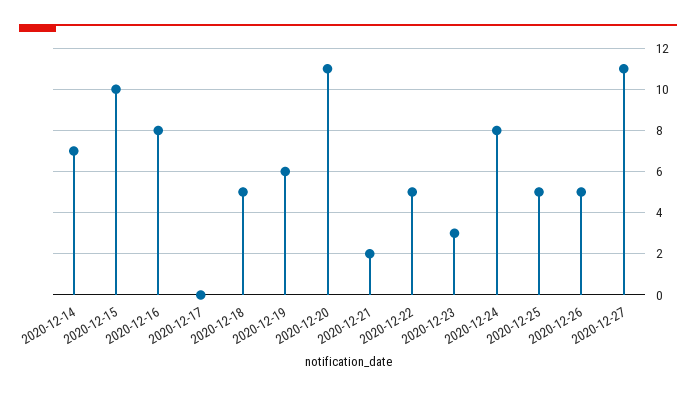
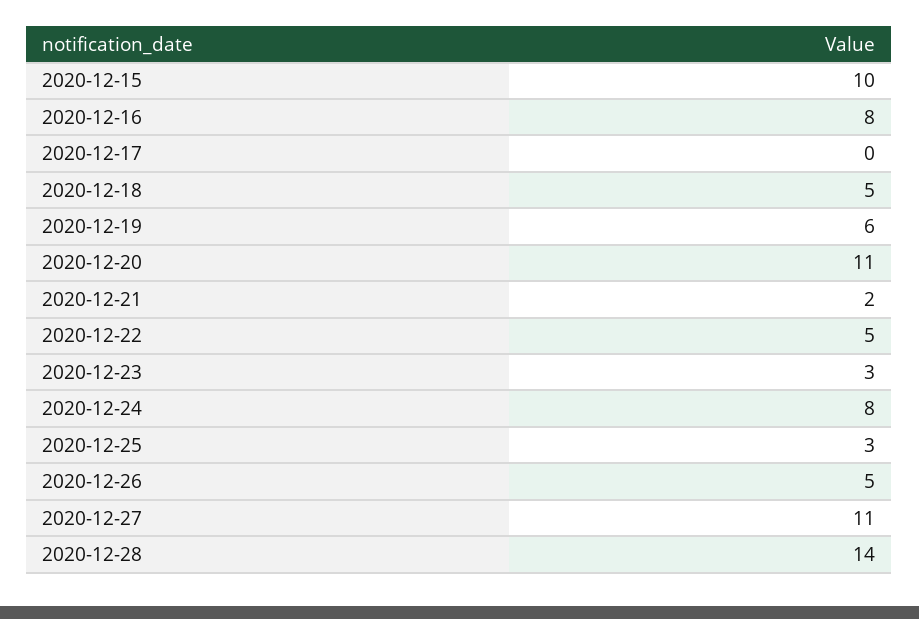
2020-12-14: 7 -> none
2020-12-25: 5 -> 3
2020-12-28: none -> 14

